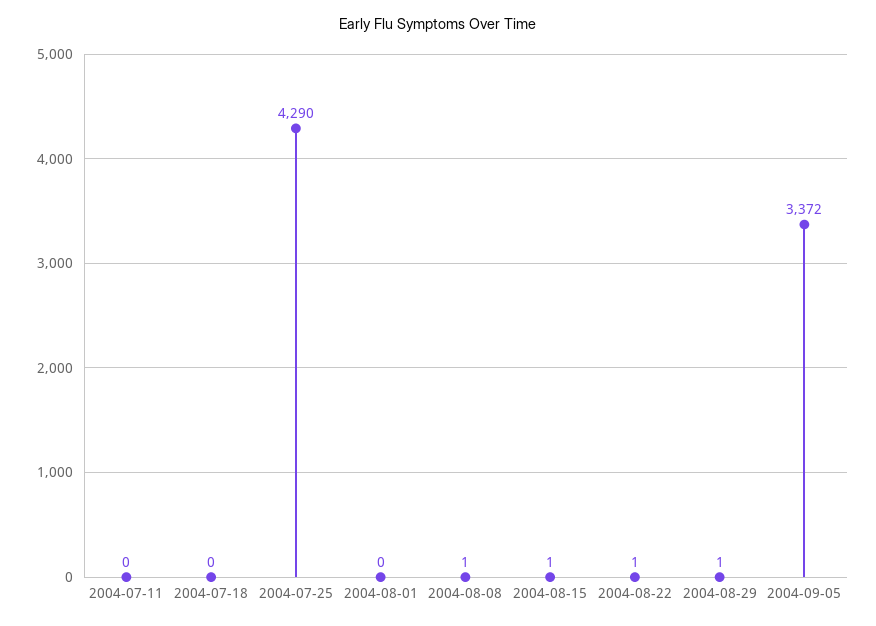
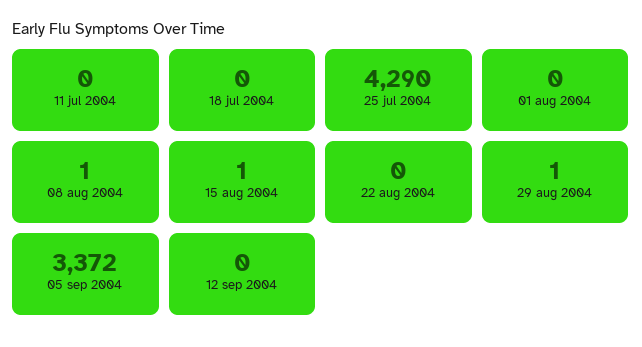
2004-08-22: 1 -> 0
12 sep 2004: none -> 0

